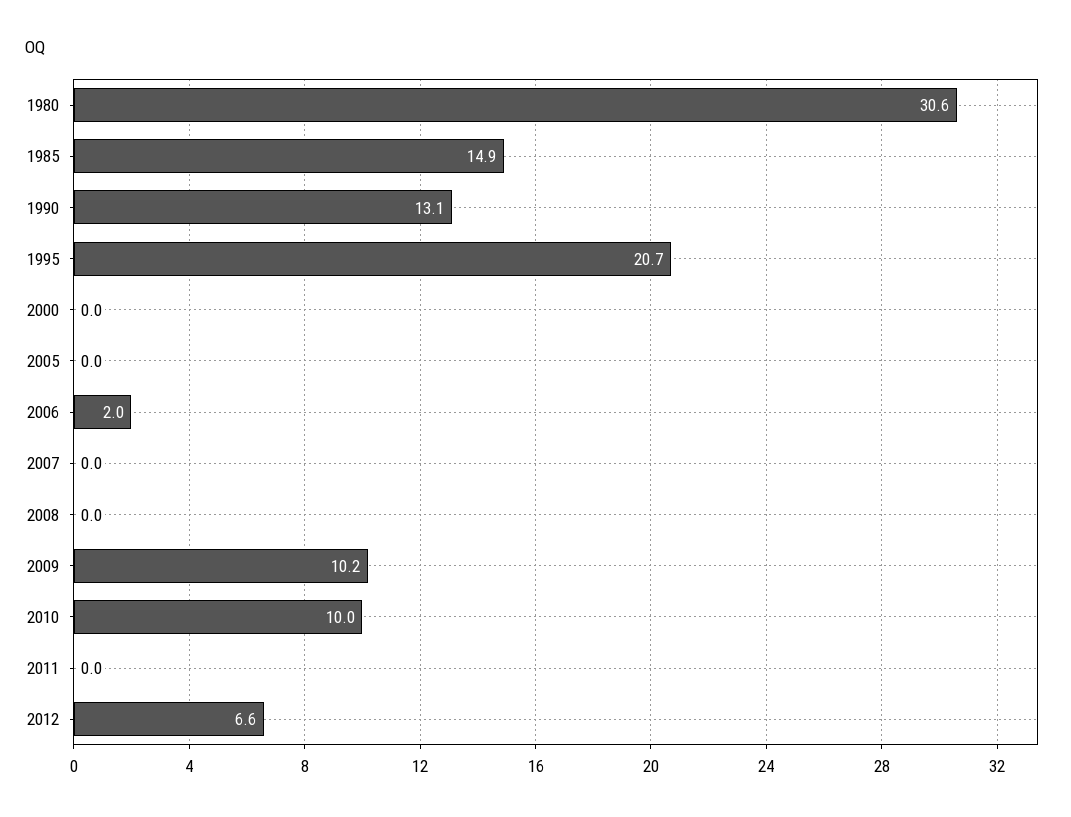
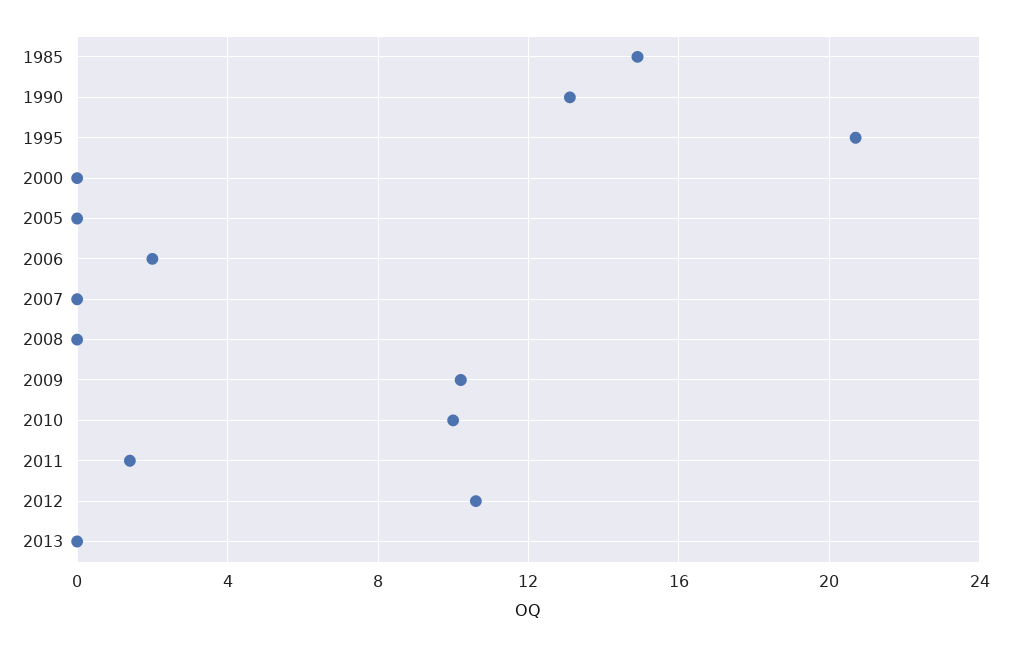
1980: 30.6 -> none
2011: 0 -> 1.5
2012: 6.6 -> 10.5
2013: none -> 0

